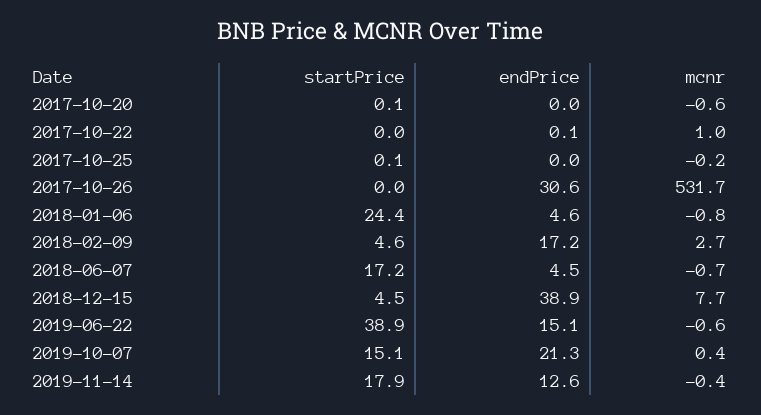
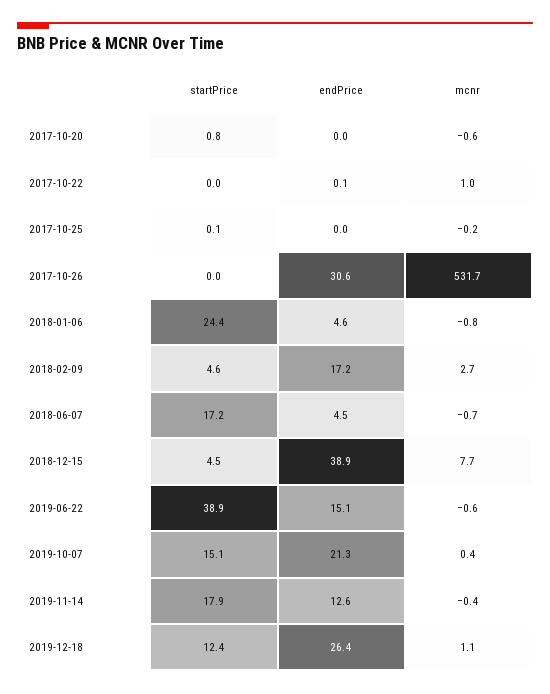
startPrice, 2017-10-20: 0.1 -> 0.8
startPrice, 2019-12-18: none -> 12.4
endPrice, 2019-12-18: none -> 26.4
mcnr, 2019-12-18: none -> 1.1

